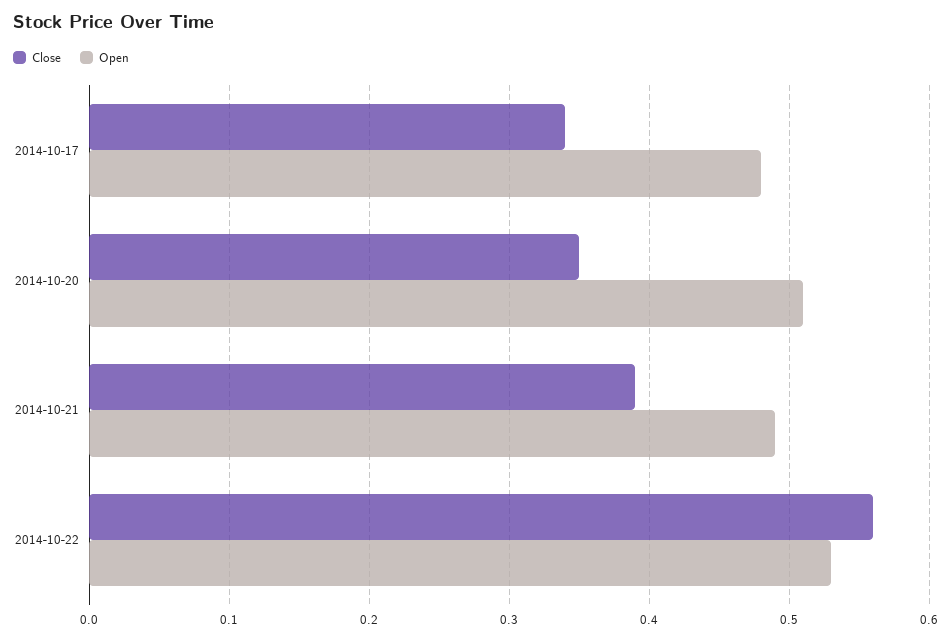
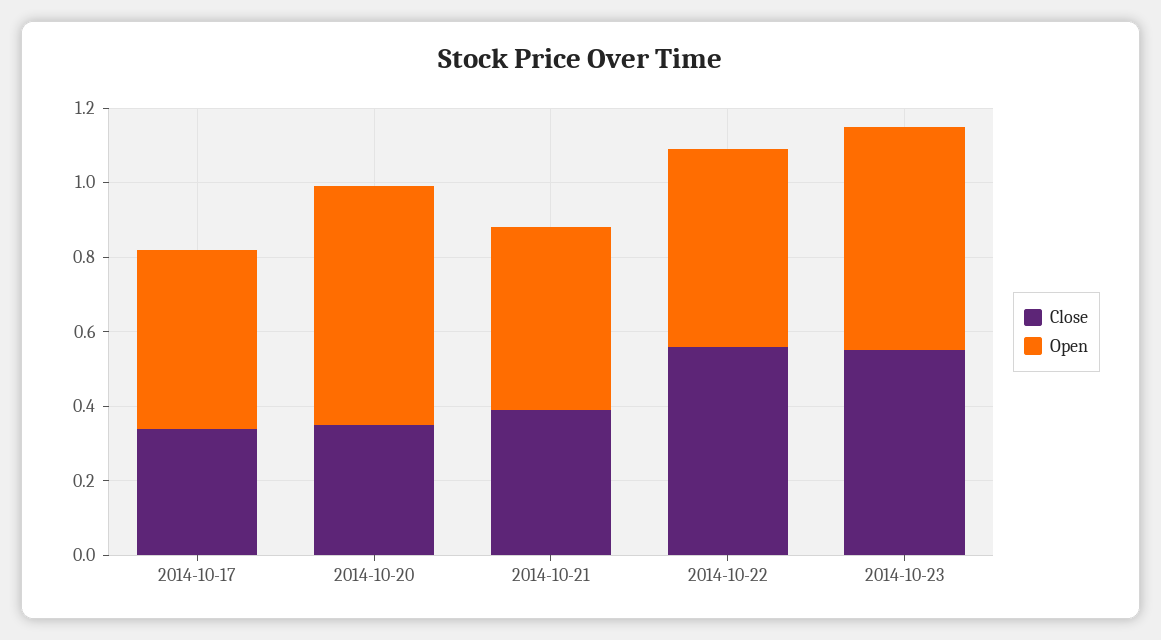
Open, 2014-10-20: 0.51 -> 0.65
Close, 2014-10-23: none -> 0.55
Open, 2014-10-23: none -> 0.6

